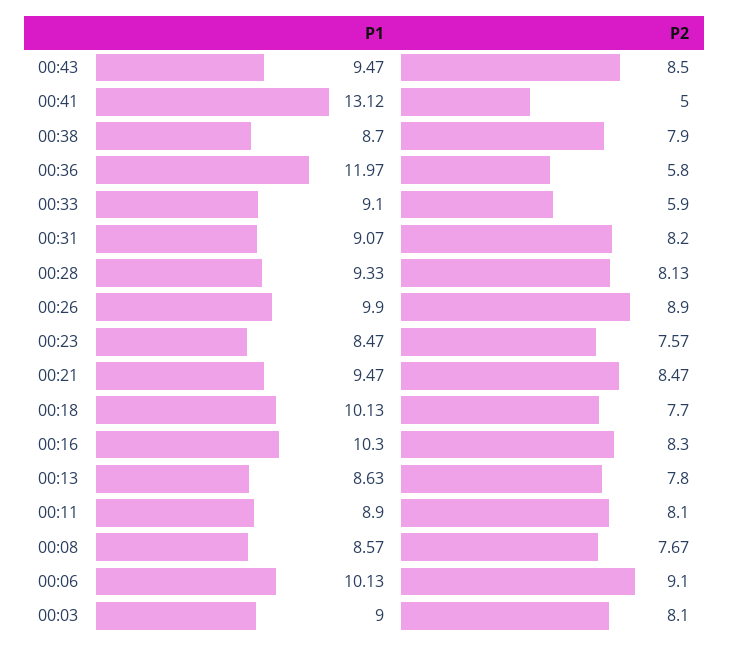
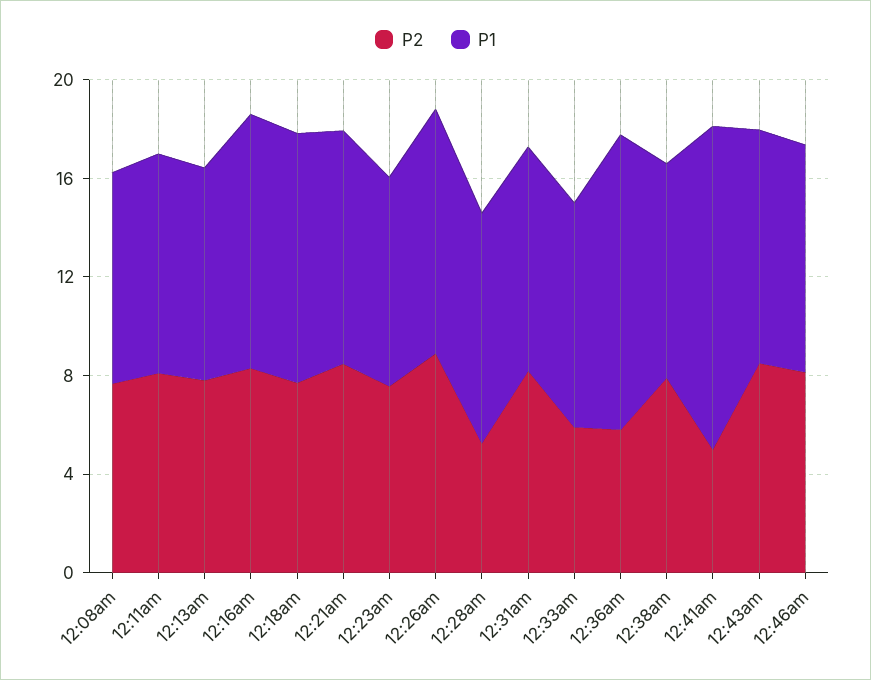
P2, 00:28: 8.13 -> 5
P1, 00:06: 10.13 -> none
P2, 00:06: 9.1 -> none
P1, 00:03: 9 -> none
P2, 00:03: 8.1 -> none
P2, 12:46am: none -> 8
P1, 12:46am: none -> 9

